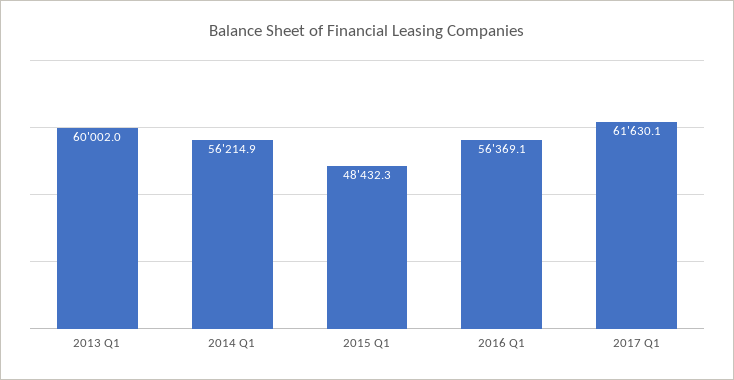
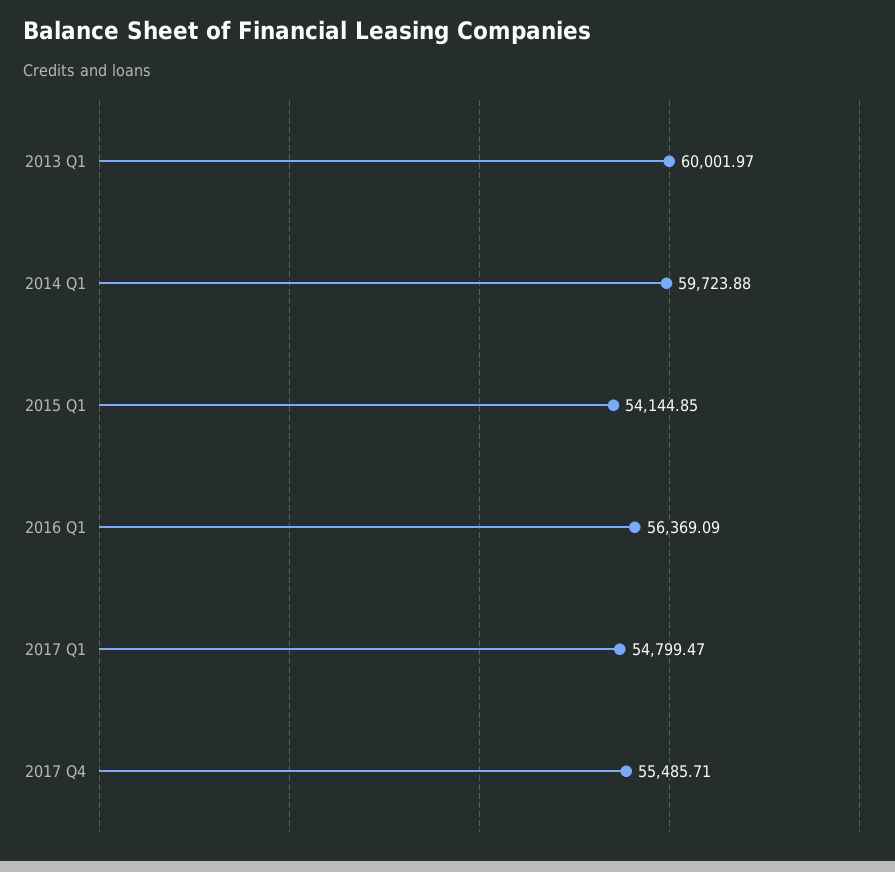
2014 Q1: 56214.9 -> 59723.88
2015 Q1: 48432.3 -> 54144.85
2017 Q1: 61630.1 -> 54799.47
2017 Q4: none -> 55485.71

